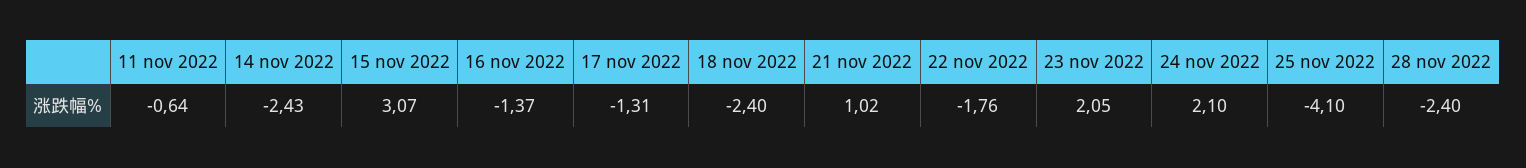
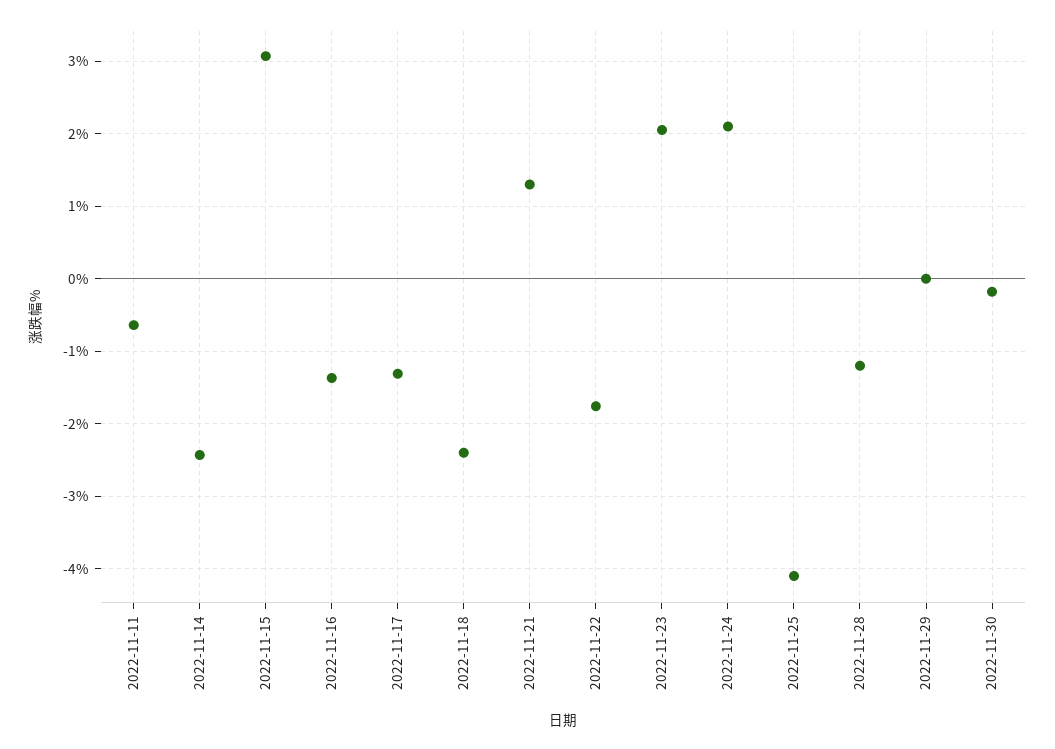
21 nov 2022: 1.02 -> 1.3
28 nov 2022: -2.4 -> -1.2
2022-11-29: none -> 0
2022-11-30: none -> -0.2

